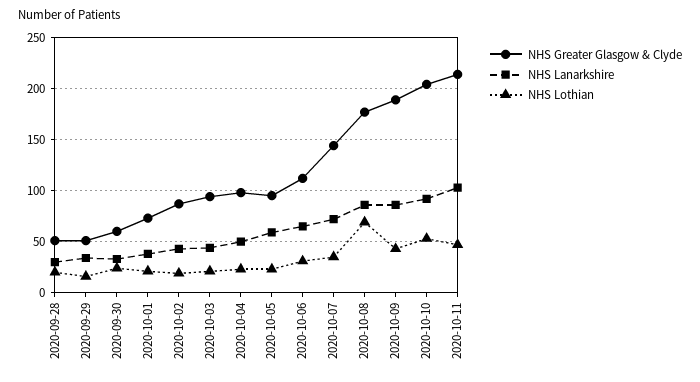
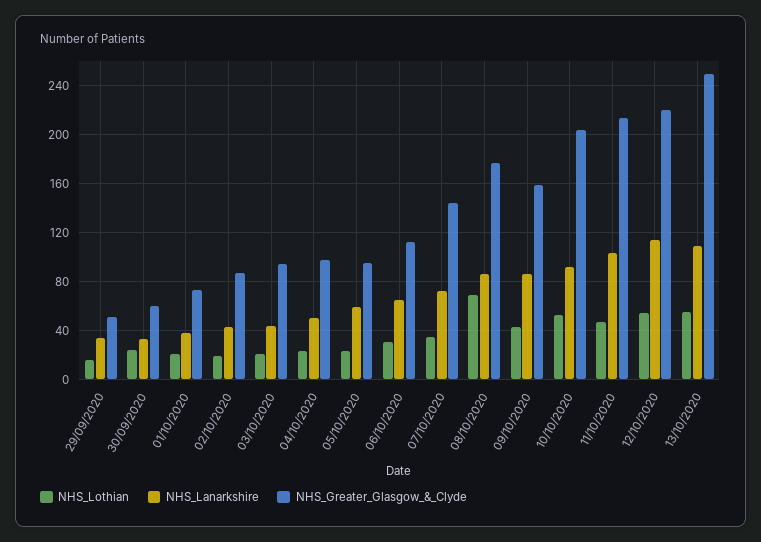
NHS Greater Glasgow & Clyde, 2020-09-28: 50 -> none
NHS Lanarkshire, 2020-09-28: 30 -> none
NHS Lothian, 2020-09-28: 20 -> none
NHS Greater Glasgow & Clyde, 2020-10-09: 190 -> 160
NHS Lothian, 12/10/2020: none -> 55
NHS Lanarkshire, 12/10/2020: none -> 115
NHS Greater Glasgow & Clyde, 12/10/2020: none -> 220
NHS Lothian, 13/10/2020: none -> 55
NHS Lanarkshire, 13/10/2020: none -> 110
NHS Greater Glasgow & Clyde, 13/10/2020: none -> 250

